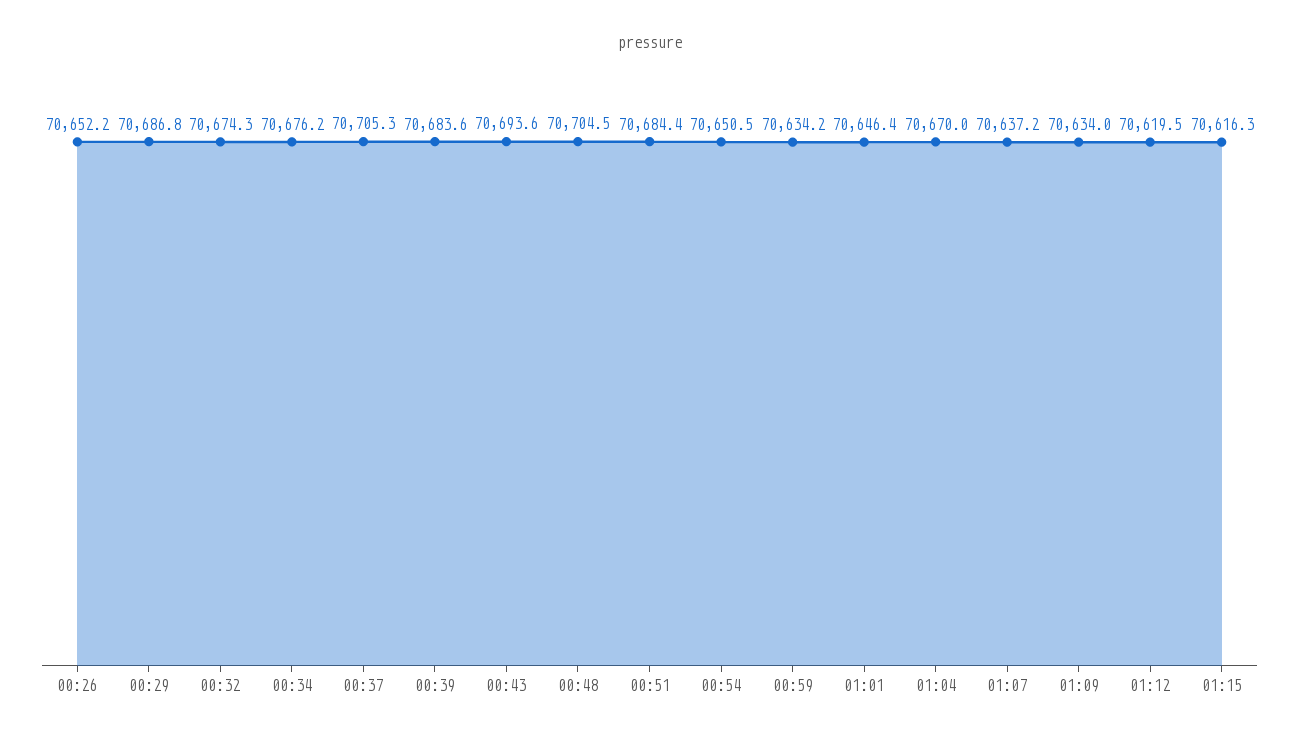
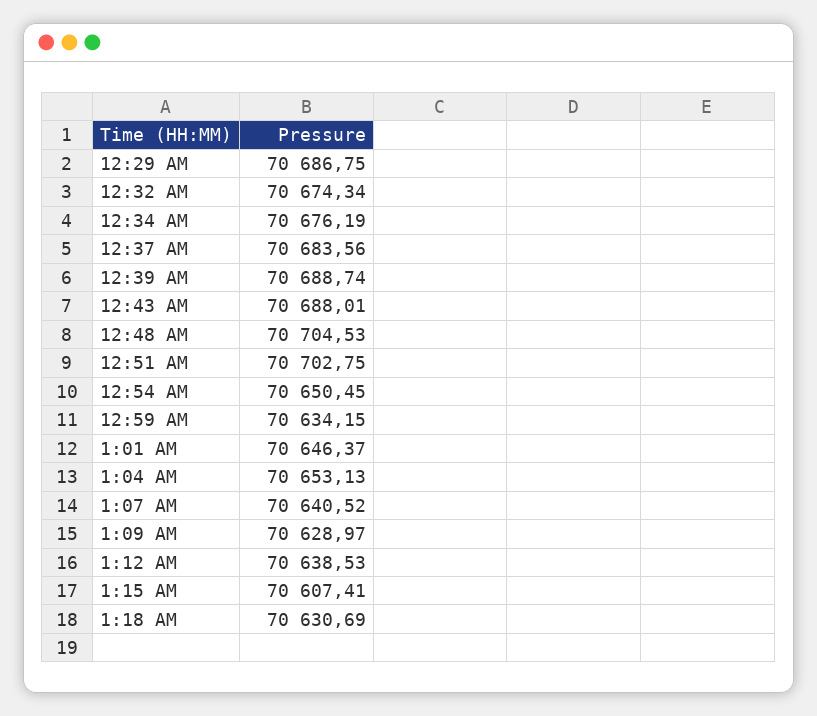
00:26: 70652.2 -> none
00:37: 70705.3 -> 70683.56
00:39: 70683.6 -> 70688.74
00:43: 70693.6 -> 70688.01
00:51: 70684.4 -> 70702.75
01:04: 70670 -> 70653.13
01:07: 70637.2 -> 70640.52
01:09: 70634 -> 70628.97
01:12: 70619.5 -> 70638.53
01:15: 70616.3 -> 70607.41
1:18 AM: none -> 70630.69

